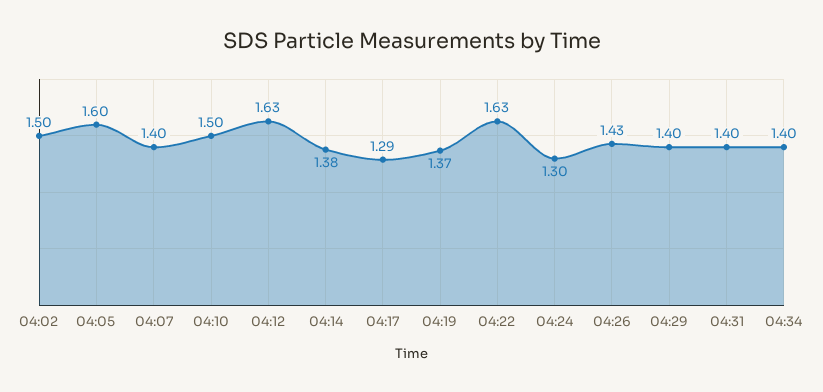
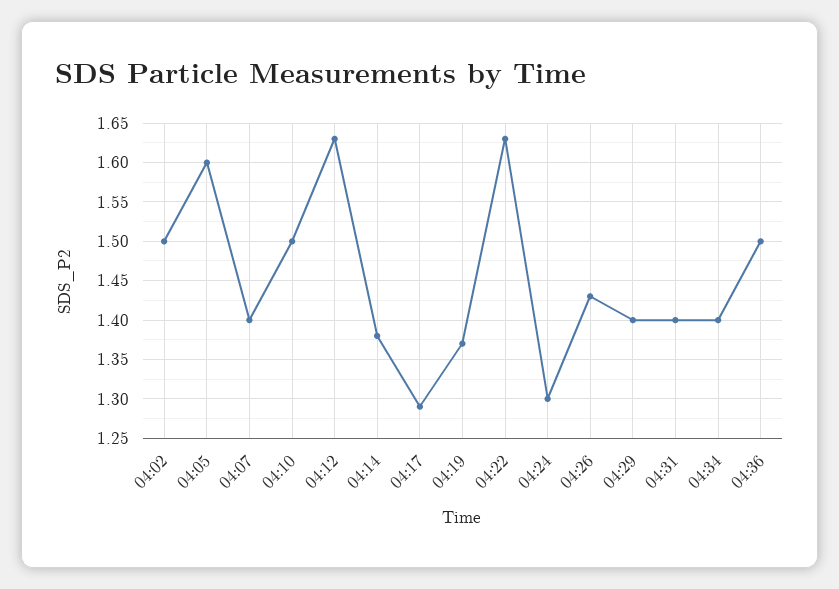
04:36: none -> 1.5

